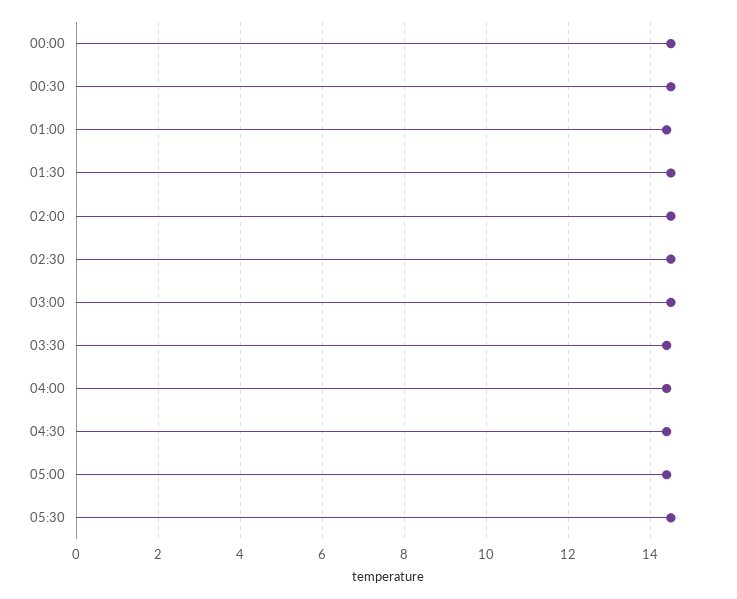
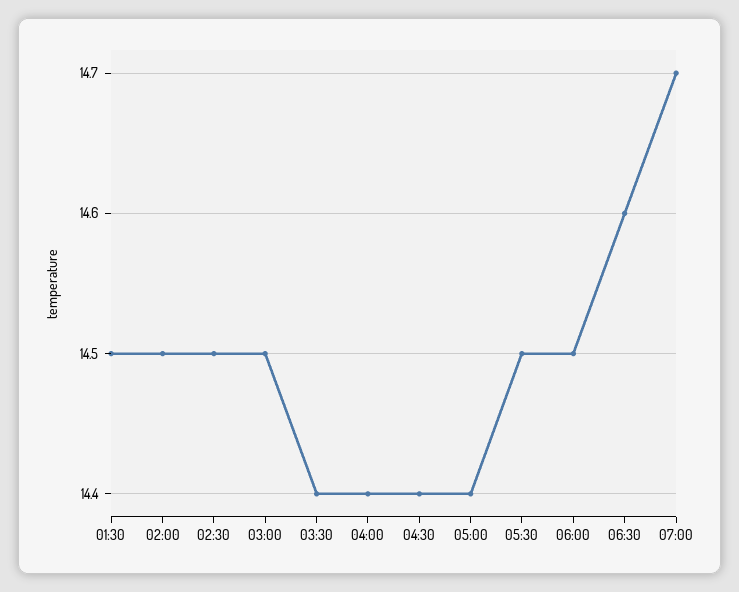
00:00: 14.5 -> none
00:30: 14.5 -> none
01:00: 14.5 -> none
06:00: none -> 14.5
06:30: none -> 14.6
07:00: none -> 14.7

